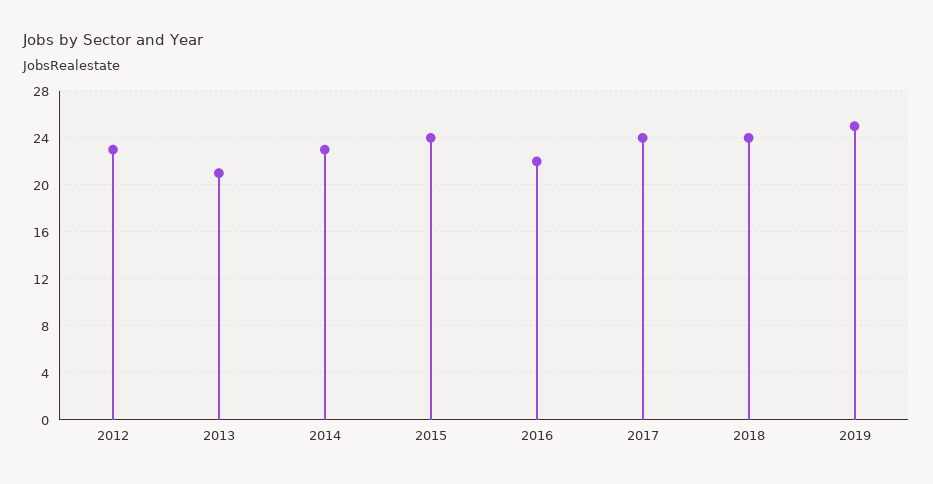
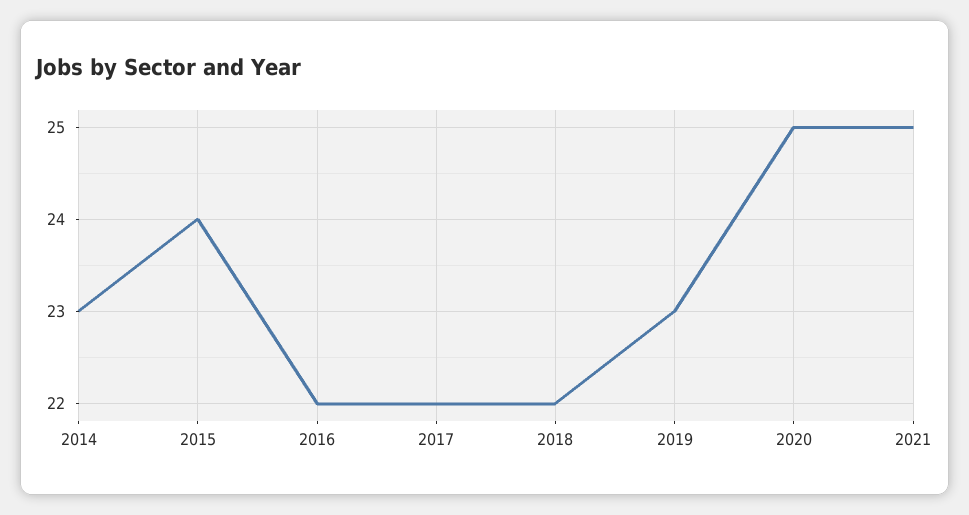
2012: 23 -> none
2013: 21 -> none
2017: 24 -> 22
2018: 24 -> 22
2019: 25 -> 23
2020: none -> 25
2021: none -> 25

